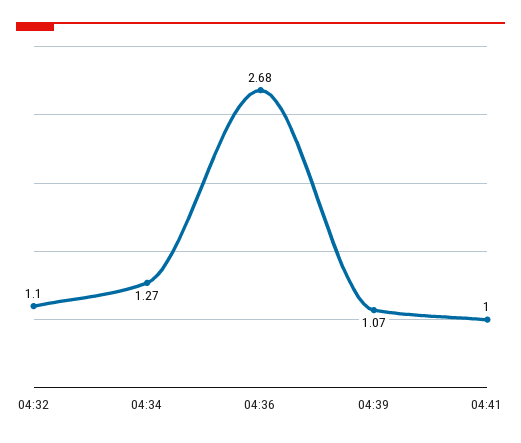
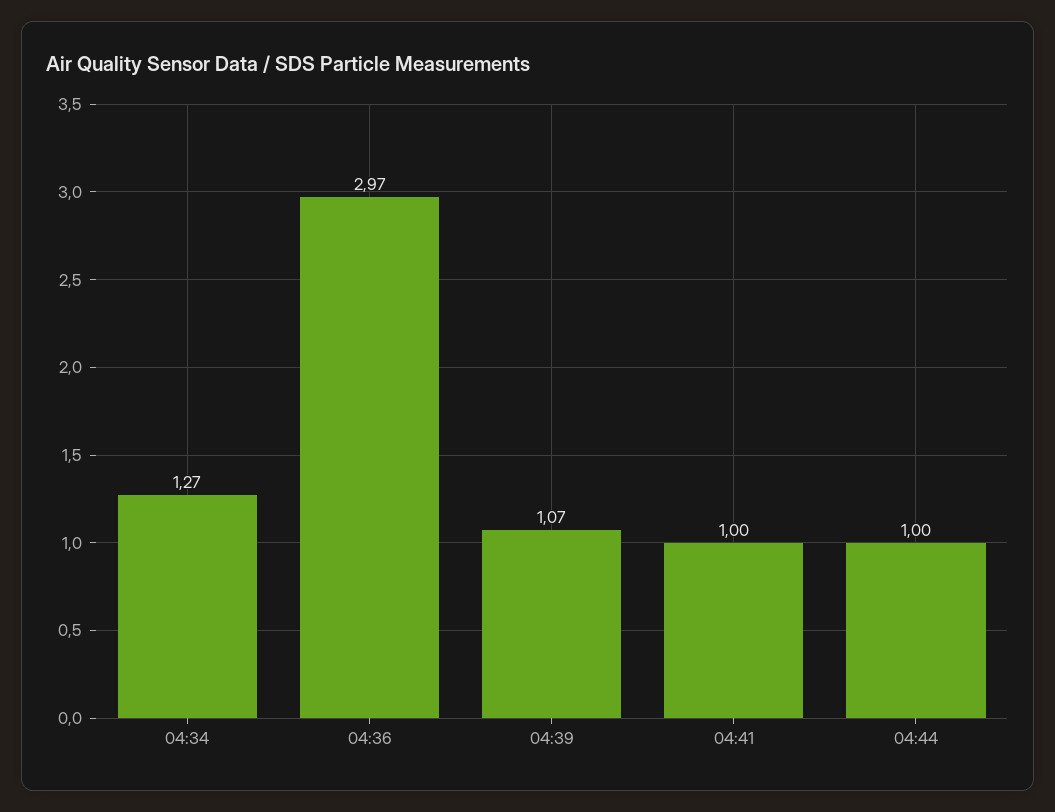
04:32: 1.1 -> none
04:36: 2.68 -> 2.97
04:44: none -> 1

